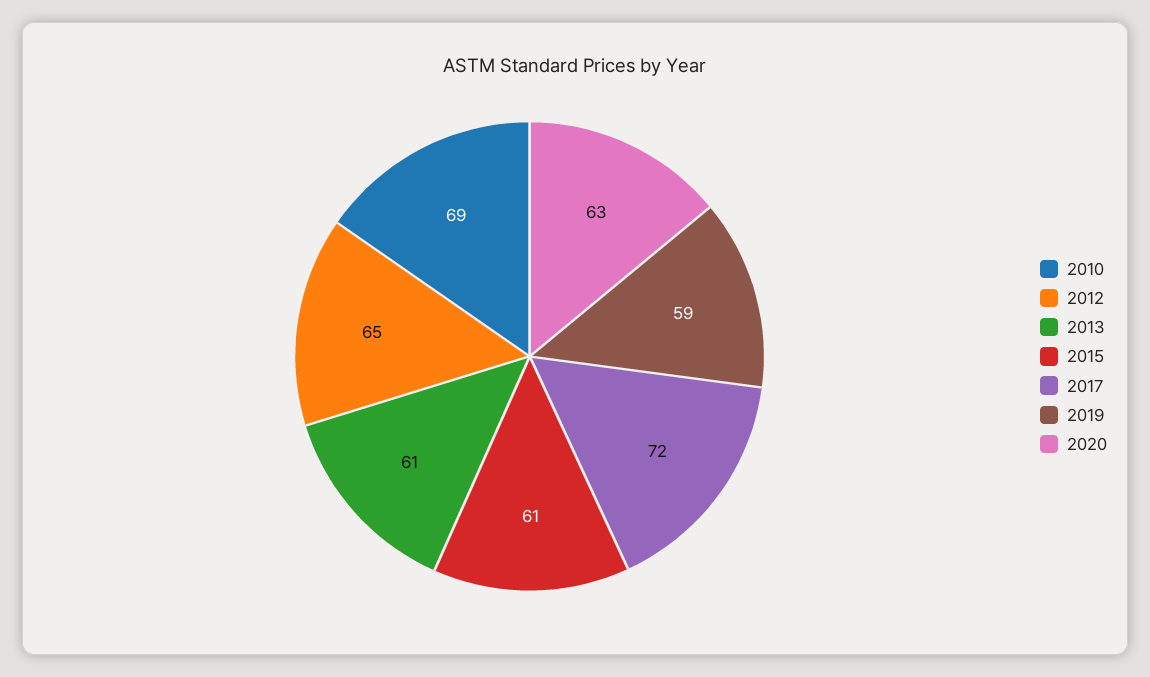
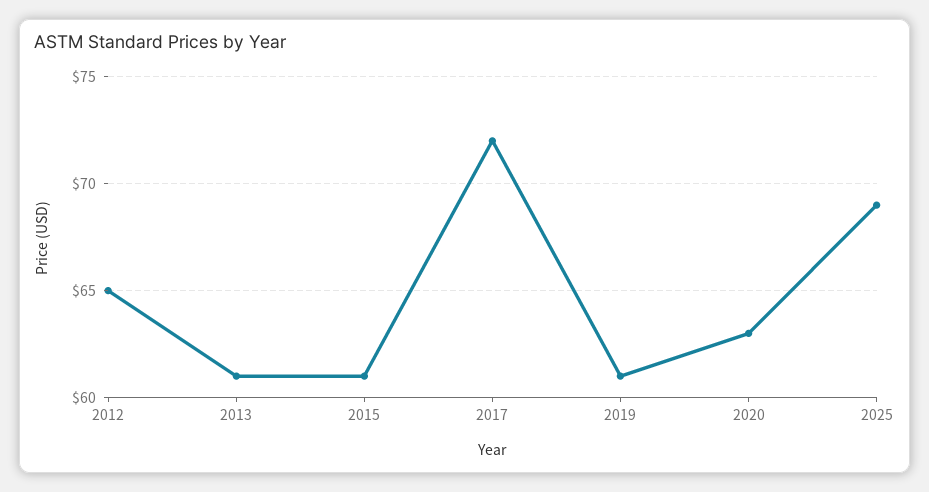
2010: 69 -> none
2019: 59 -> 61
2025: none -> 69

